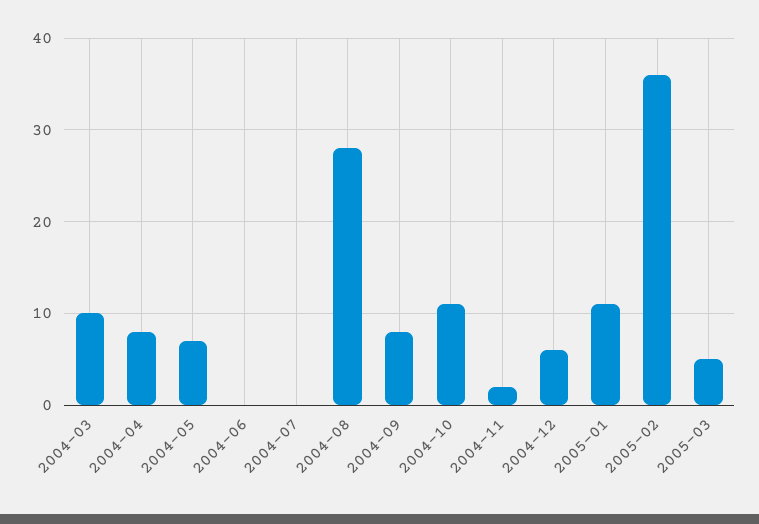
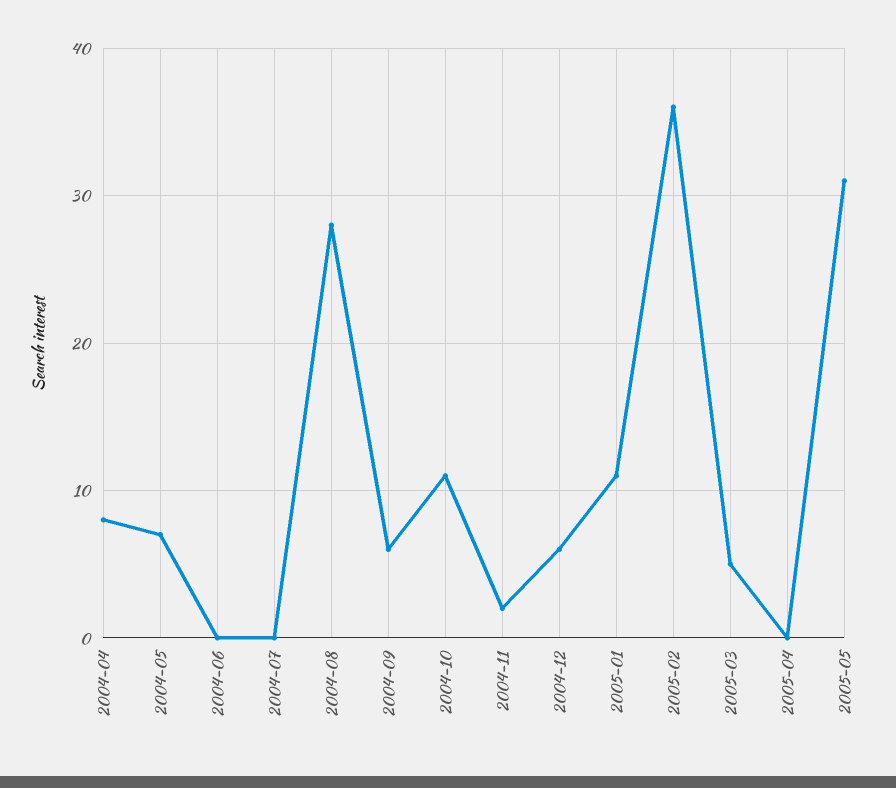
2004-03: 10 -> none
2004-09: 8 -> 6
2005-04: none -> 0
2005-05: none -> 31

